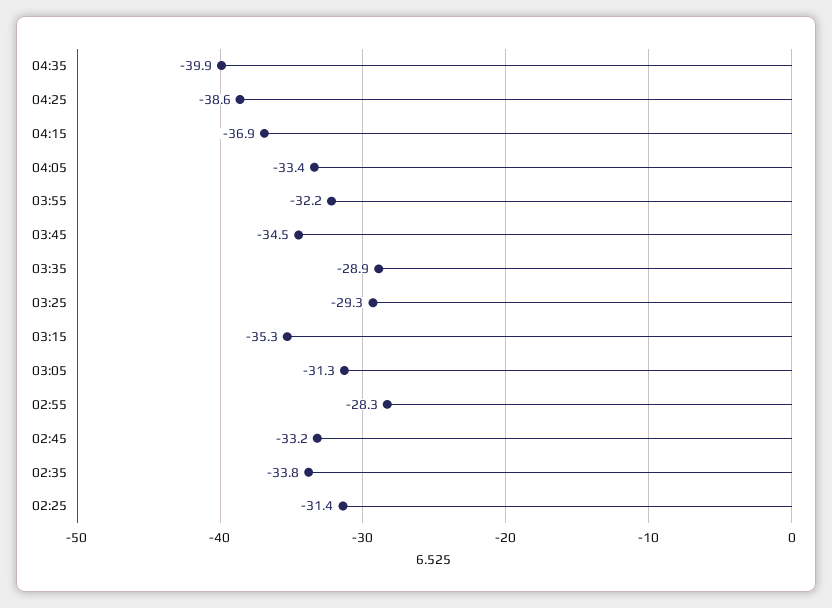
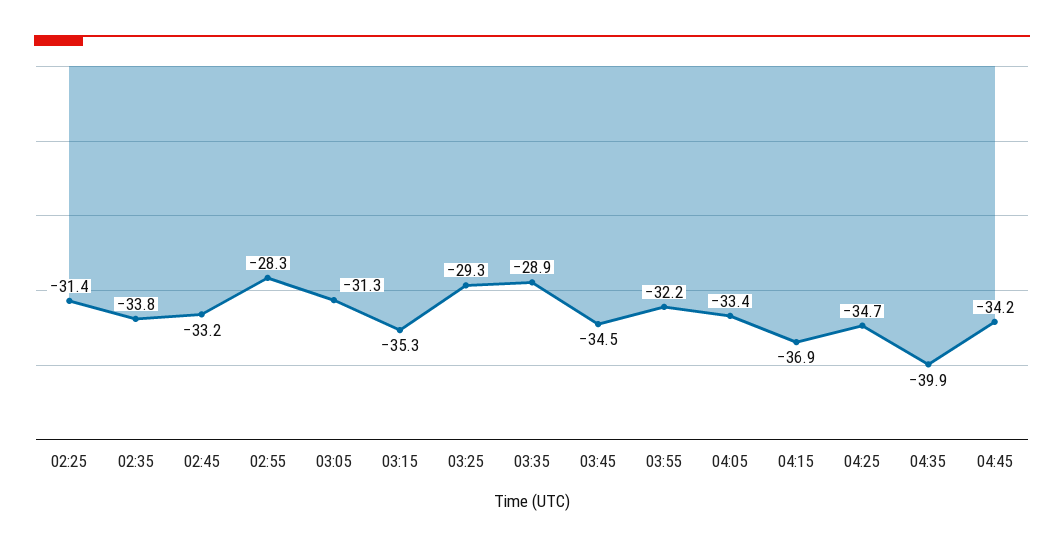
04:25: -38.6 -> -34.7
04:45: none -> -34.2

